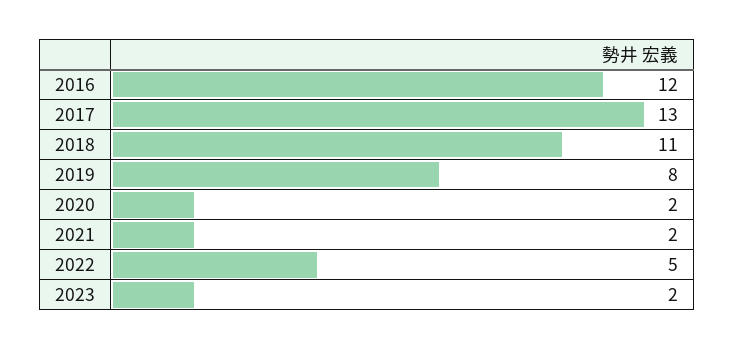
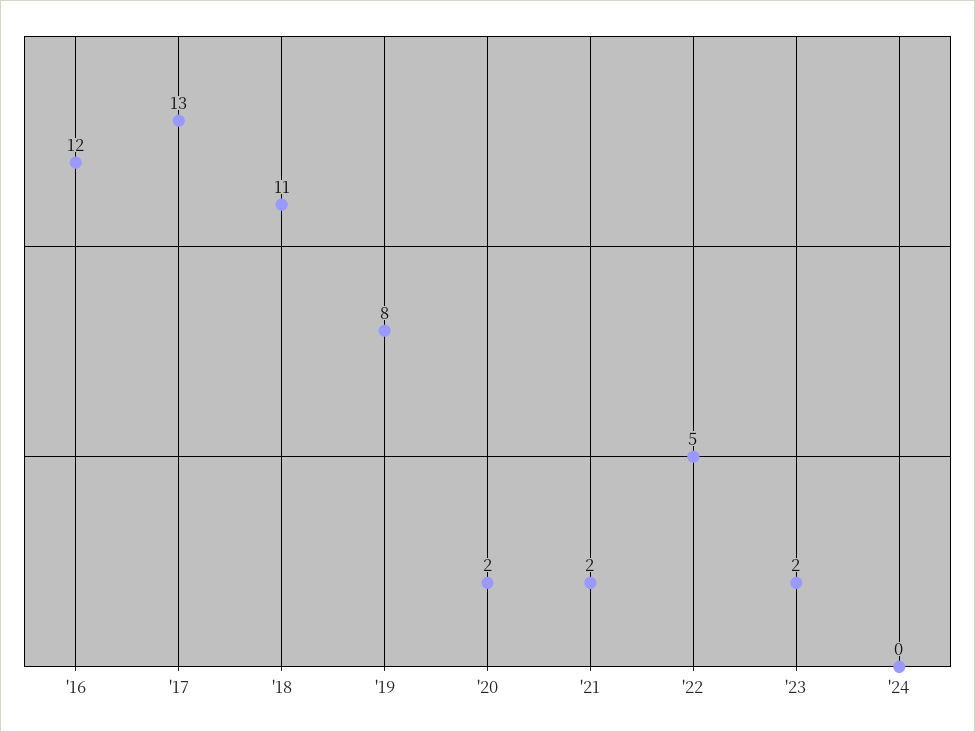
'24: none -> 0

